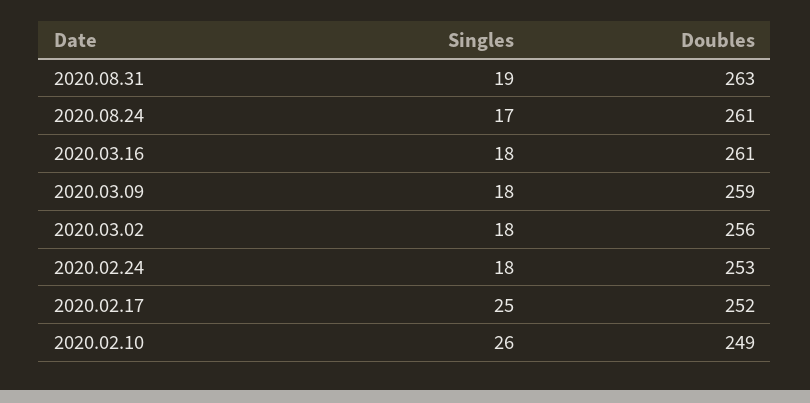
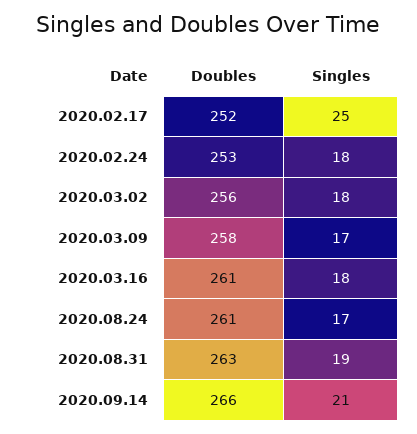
Singles, 2020.03.09: 18 -> 17
Doubles, 2020.03.09: 259 -> 258
Singles, 2020.02.10: 26 -> none
Doubles, 2020.02.10: 249 -> none
Doubles, 2020.09.14: none -> 266
Singles, 2020.09.14: none -> 21

